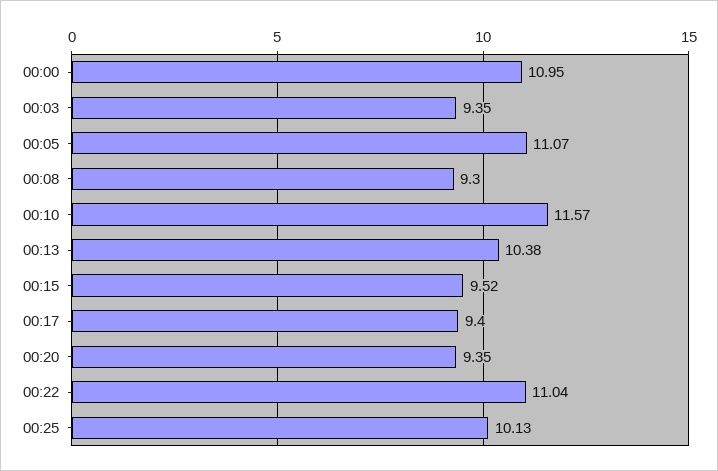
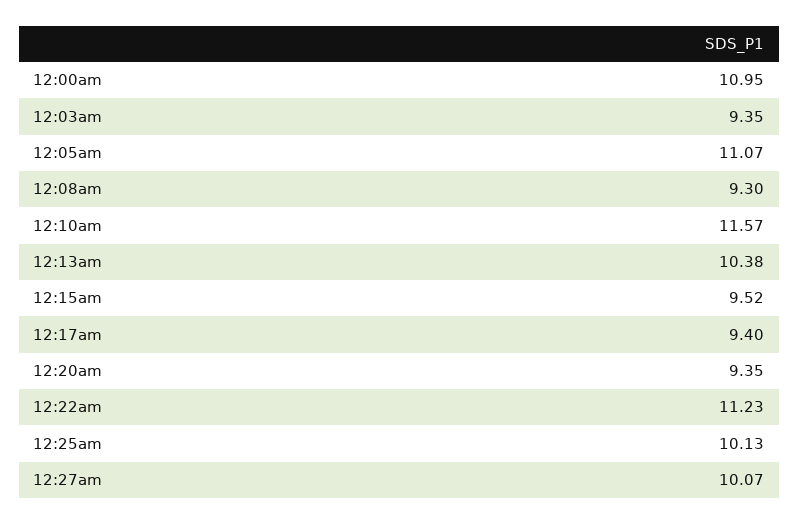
00:22: 11.04 -> 11.23
12:27am: none -> 10.07

